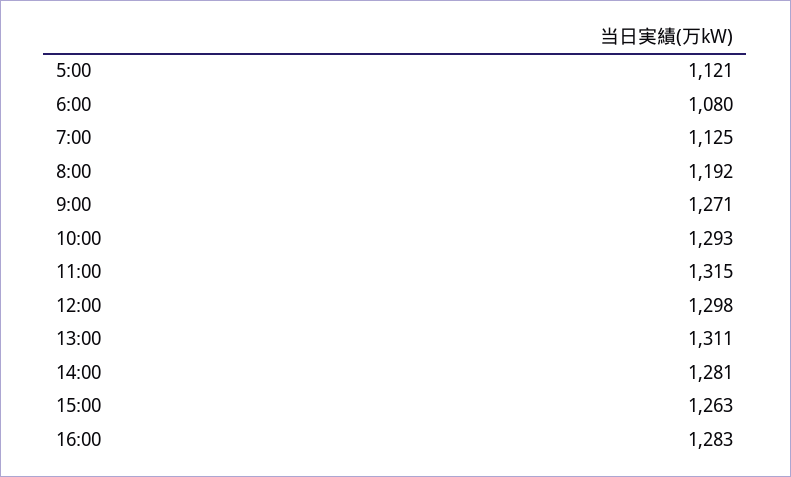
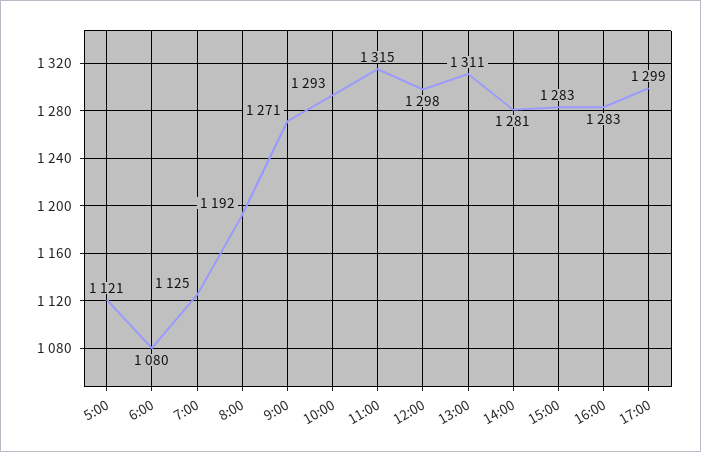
15:00: 1263 -> 1283
17:00: none -> 1299

